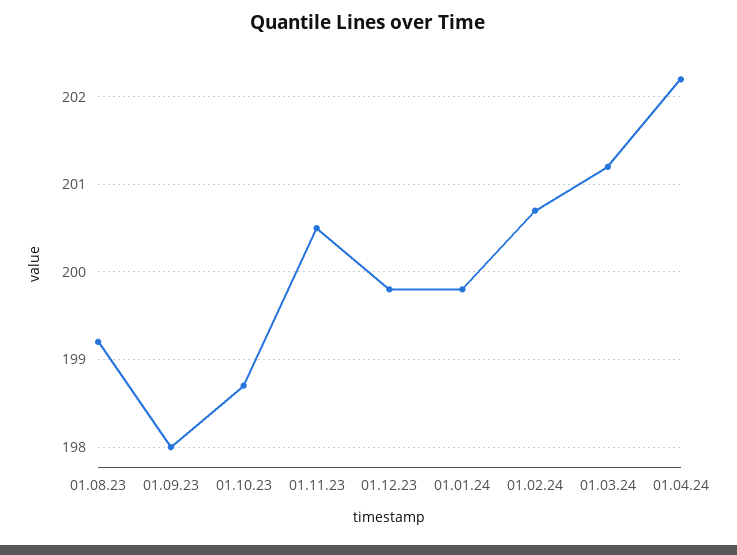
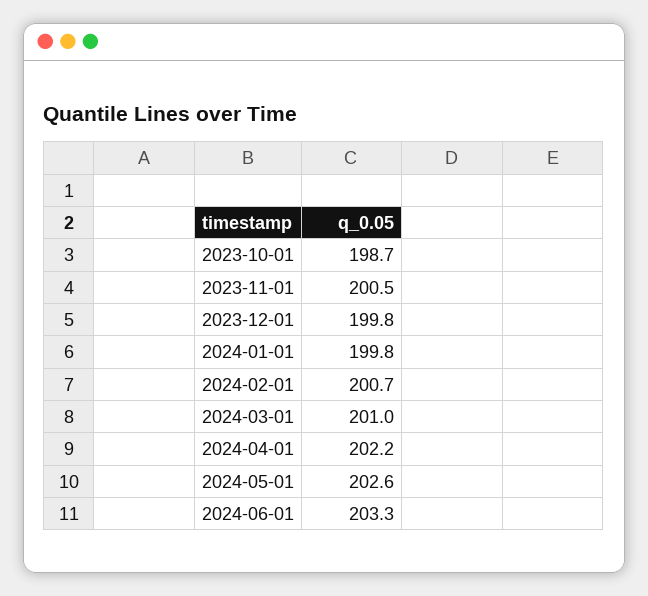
01.08.23: 199.2 -> none
01.09.23: 198 -> none
01.03.24: 201.2 -> 201
2024-05-01: none -> 202.6
2024-06-01: none -> 203.3

